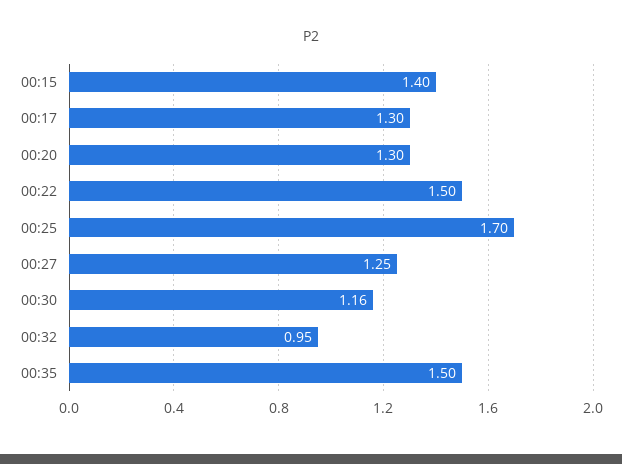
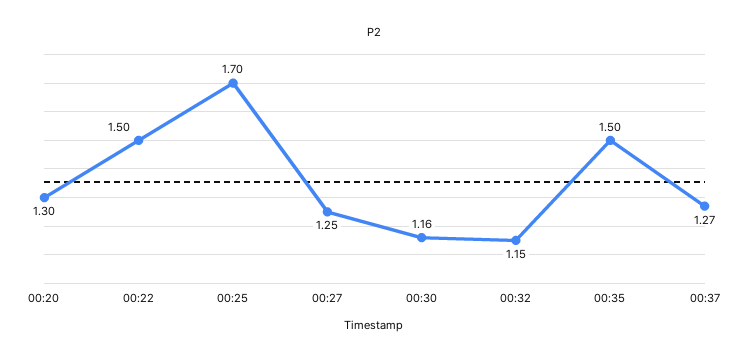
00:15: 1.4 -> none
00:17: 1.3 -> none
00:32: 0.95 -> 1.15
00:37: none -> 1.27

